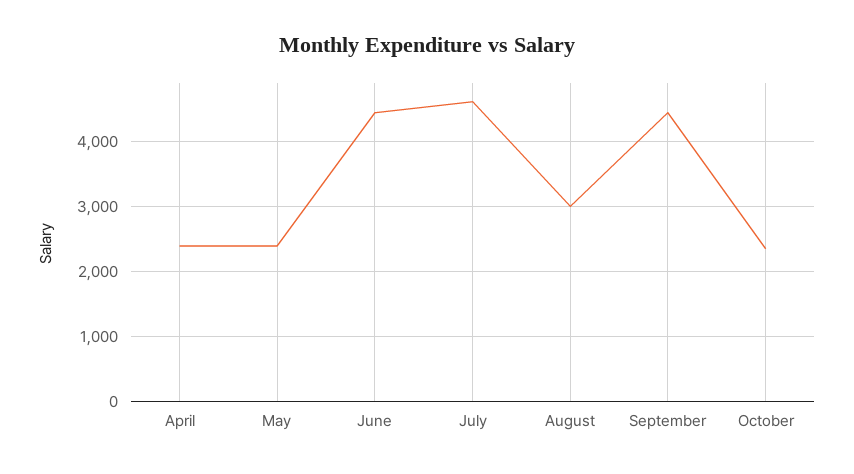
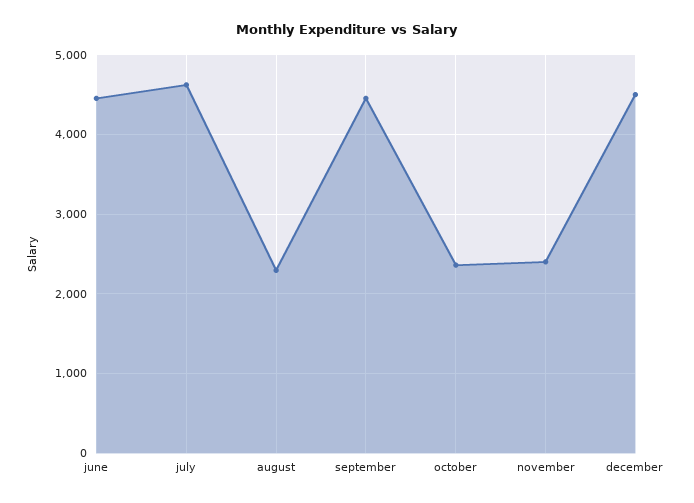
April: 2400 -> none
May: 2400 -> none
August: 3000 -> 2300
november: none -> 2400
december: none -> 4500

